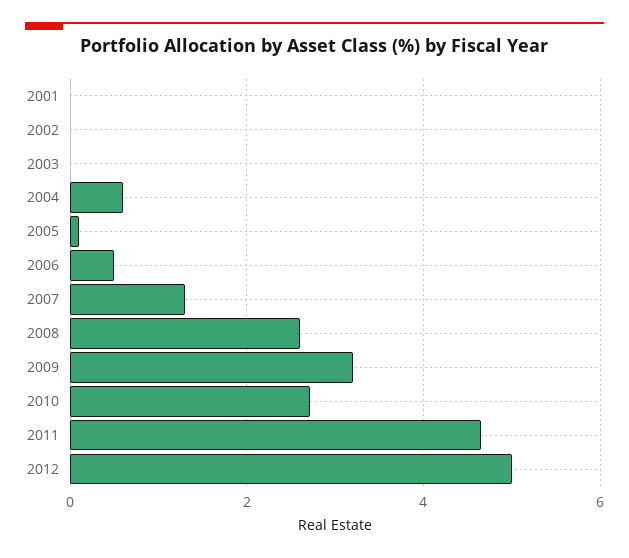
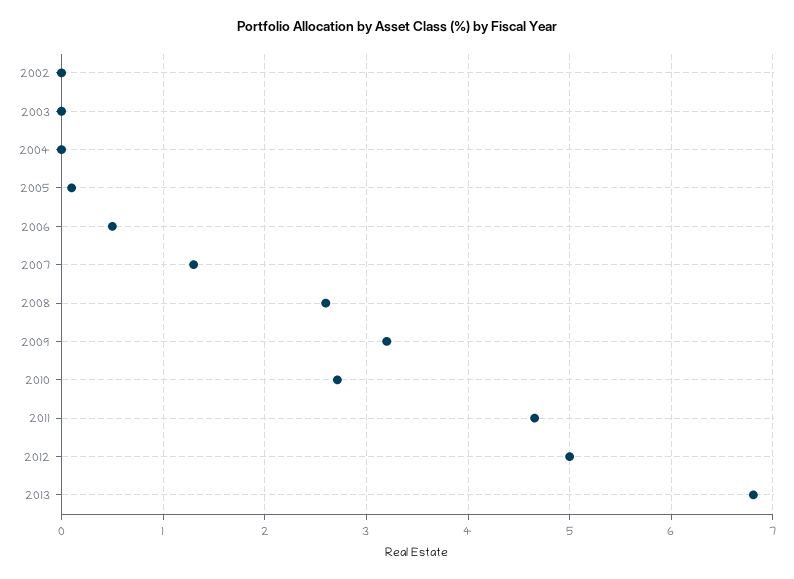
2001: 0 -> none
2004: 0.6 -> 0
2013: none -> 6.8

